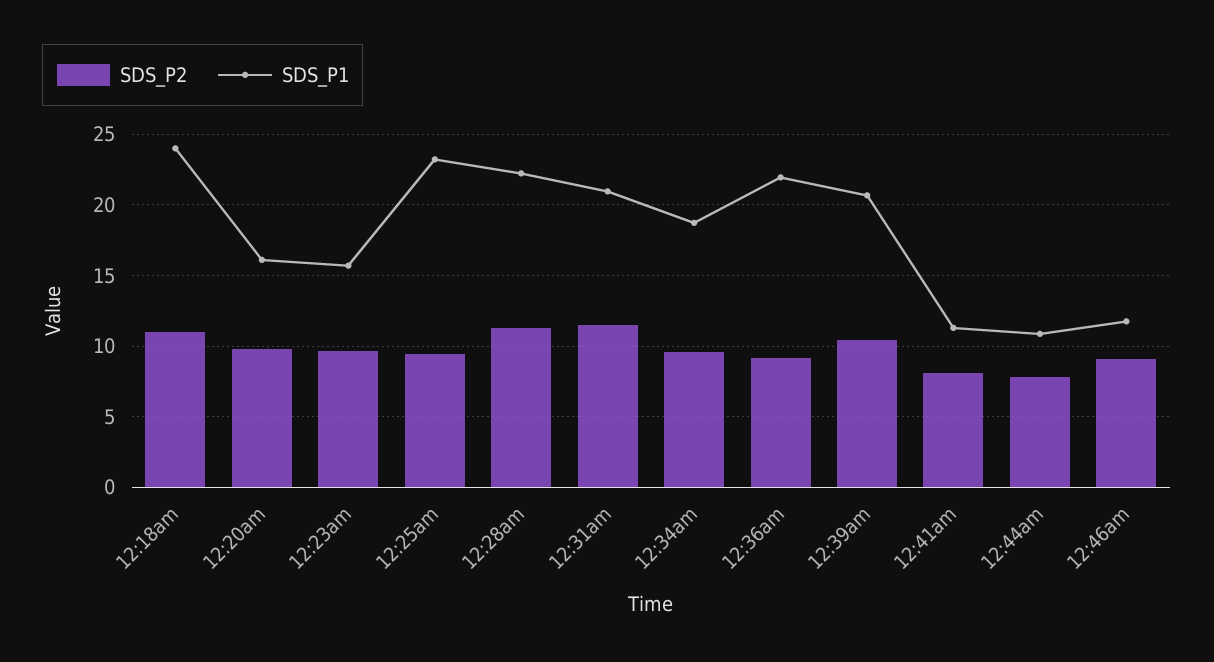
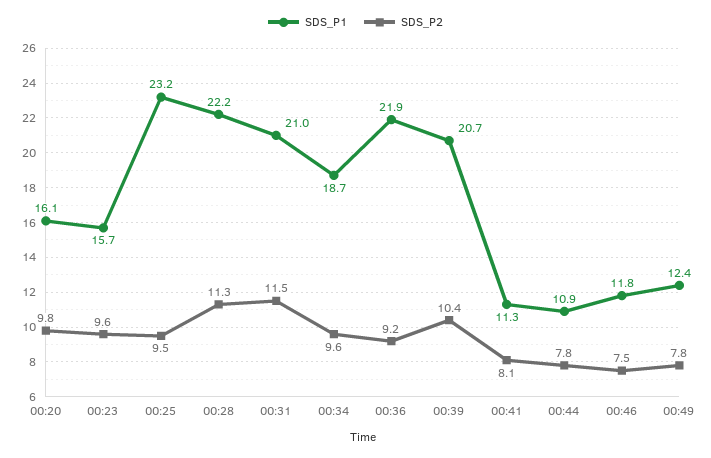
SDS_P2, 12:18am: 11 -> none
SDS_P1, 12:18am: 24 -> none
SDS_P2, 12:46am: 9 -> 7.5
SDS_P1, 00:49: none -> 12.4
SDS_P2, 00:49: none -> 7.8

